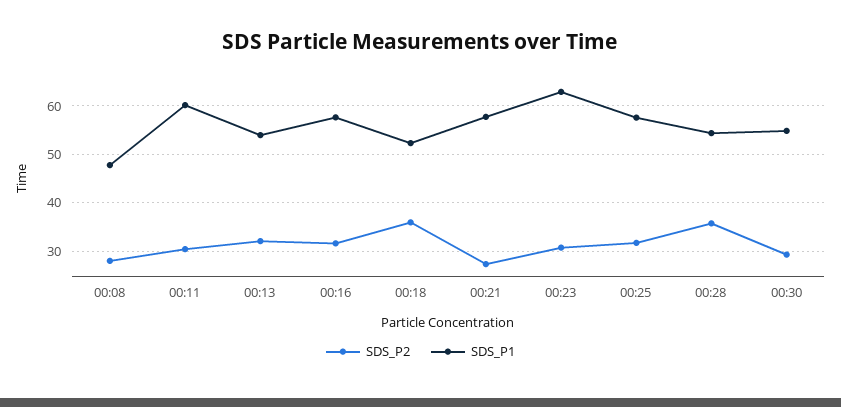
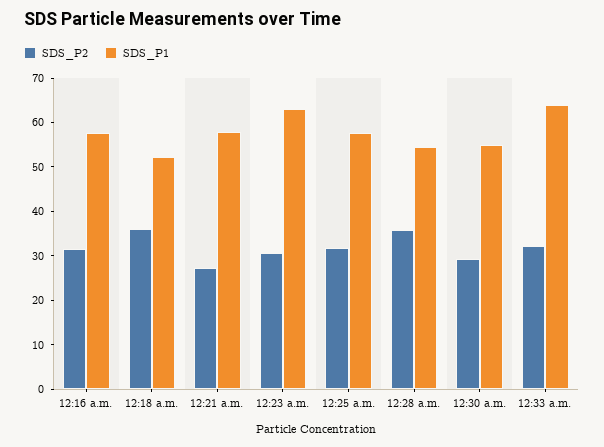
SDS_P2, 00:08: 28 -> none
SDS_P1, 00:08: 48 -> none
SDS_P2, 00:11: 30 -> none
SDS_P1, 00:11: 60 -> none
SDS_P2, 00:13: 32 -> none
SDS_P1, 00:13: 54 -> none
SDS_P2, 12:33 a.m.: none -> 32
SDS_P1, 12:33 a.m.: none -> 64

